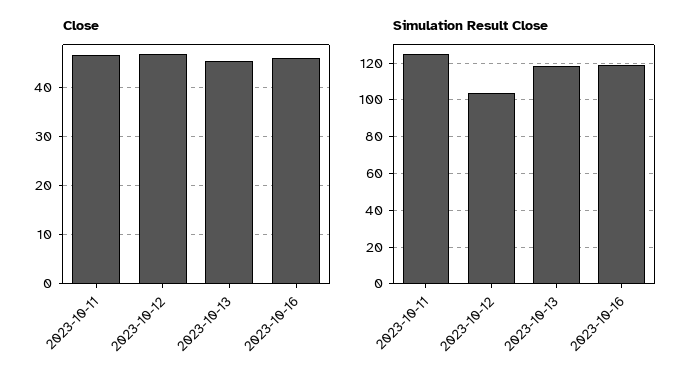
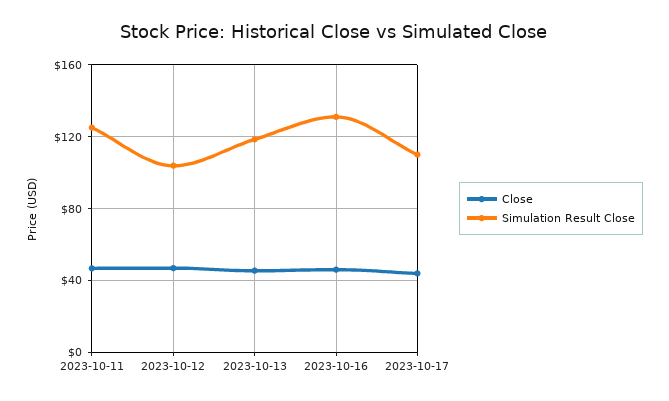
Simulation Result Close, 2023-10-16: 120 -> 130
Close, 2023-10-17: none -> 45
Simulation Result Close, 2023-10-17: none -> 110

